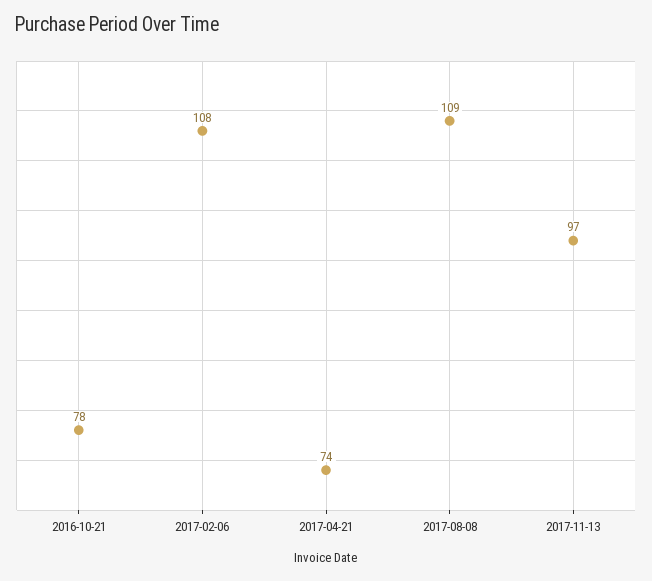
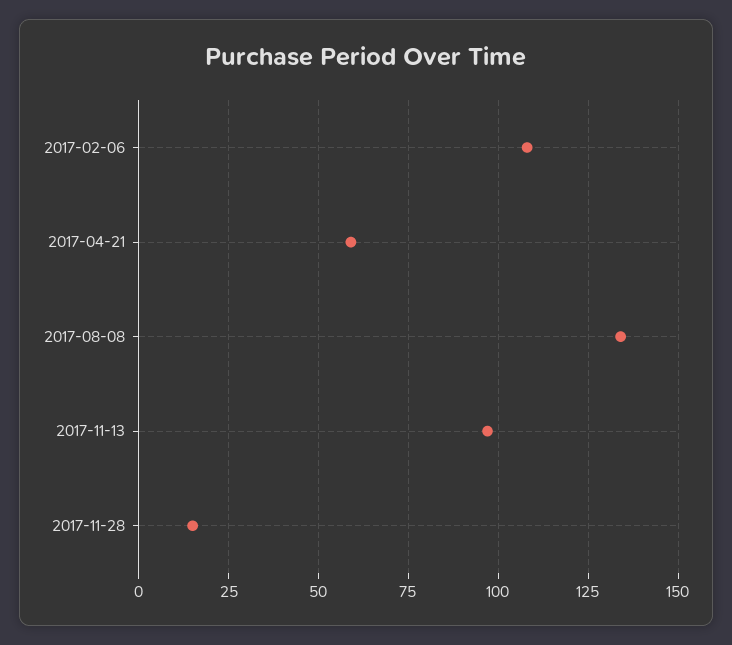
2016-10-21: 78 -> none
2017-04-21: 74 -> 60
2017-08-08: 109 -> 135
2017-11-28: none -> 15

